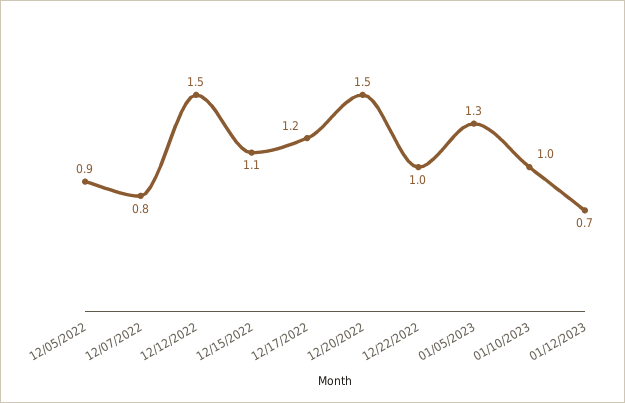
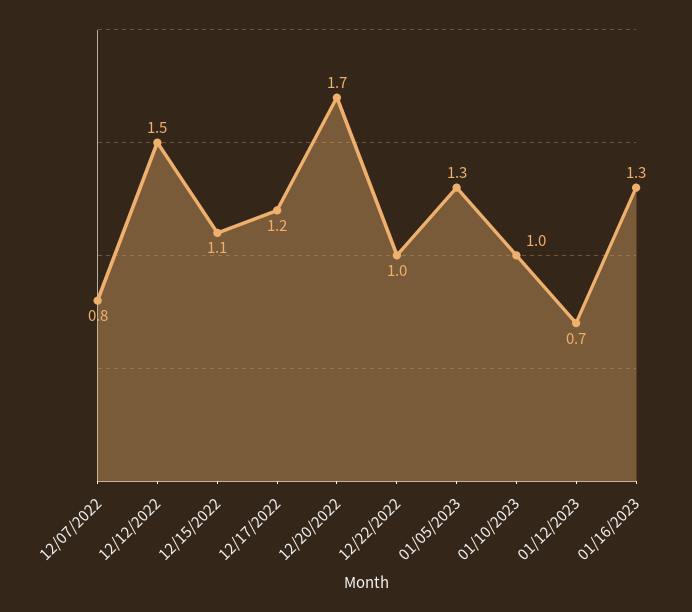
12/05/2022: 0.9 -> none
12/20/2022: 1.5 -> 1.7
01/16/2023: none -> 1.3

